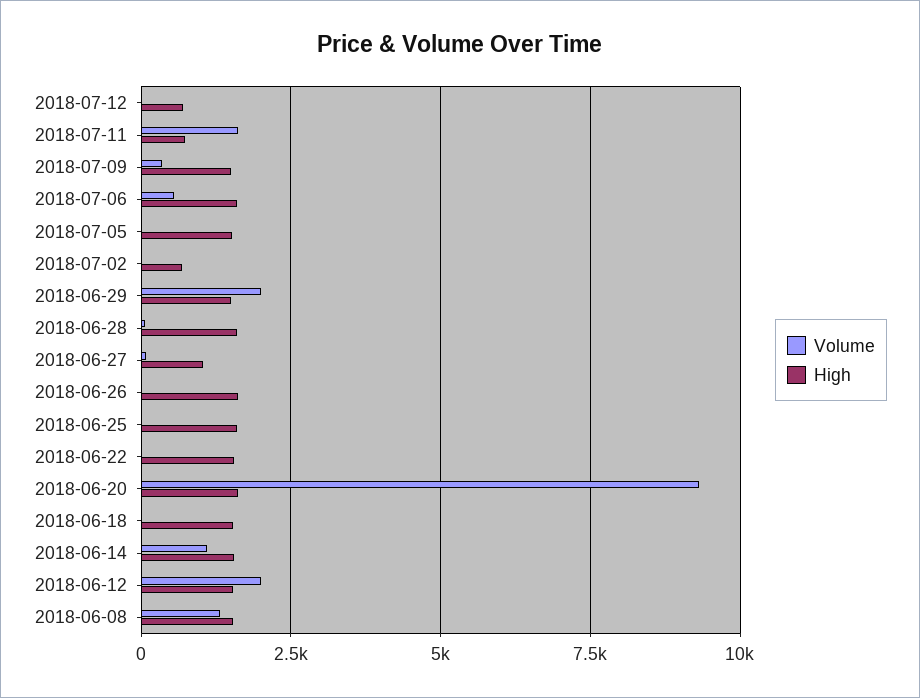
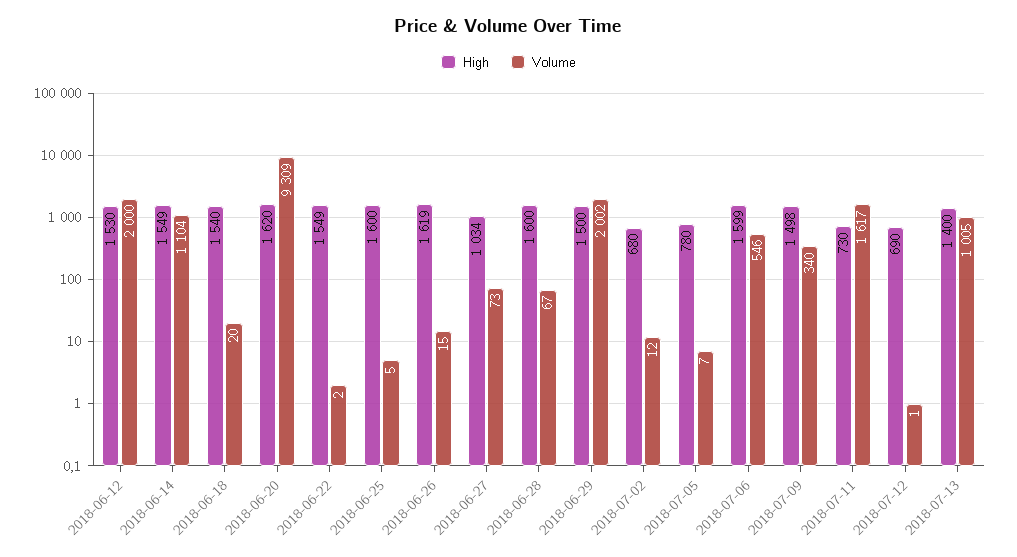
High, 2018-07-05: 1500 -> 780
Volume, 2018-06-08: 1250 -> none
High, 2018-06-08: 1500 -> none
High, 2018-07-13: none -> 1400
Volume, 2018-07-13: none -> 1005

